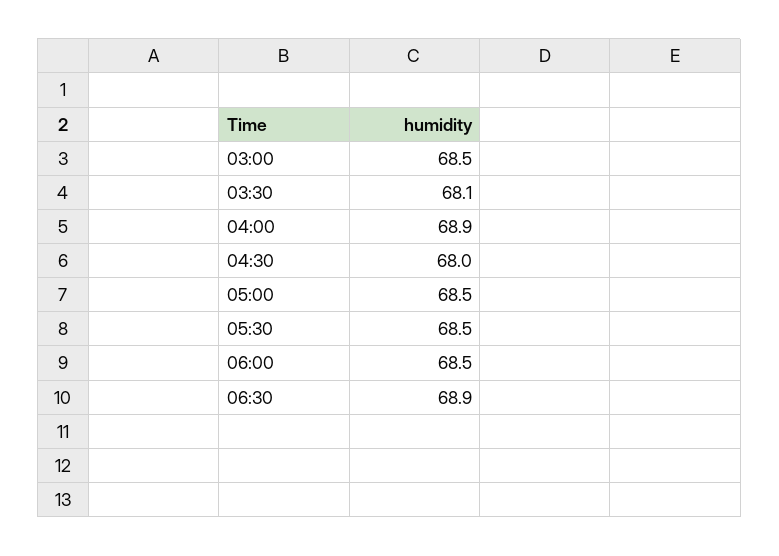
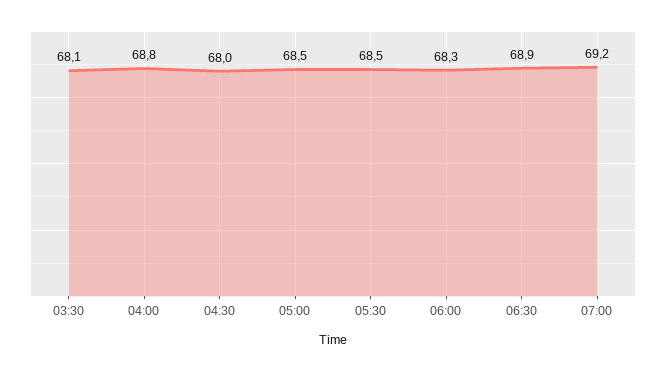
03:00: 68.5 -> none
04:00: 68.9 -> 68.8
06:00: 68.5 -> 68.3
07:00: none -> 69.2

